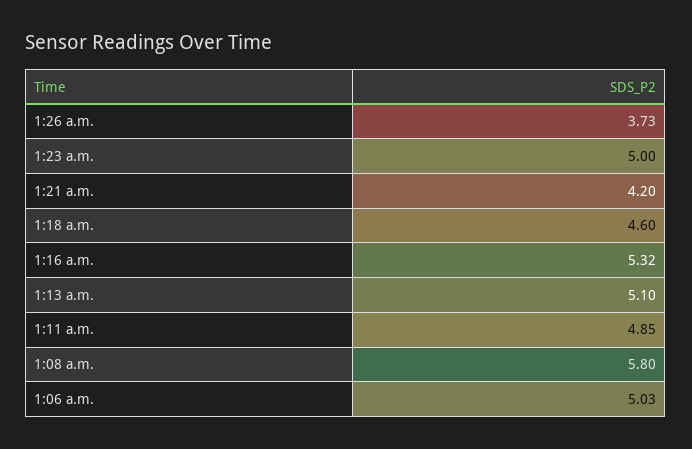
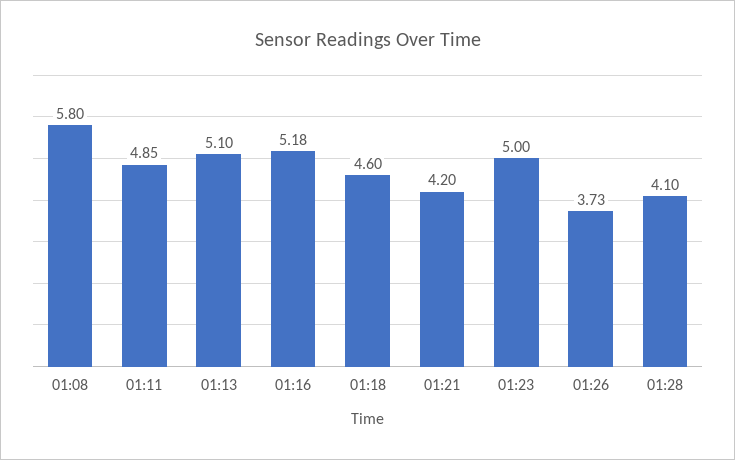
1:16 a.m.: 5.32 -> 5.18
1:06 a.m.: 5.03 -> none
01:28: none -> 4.1

